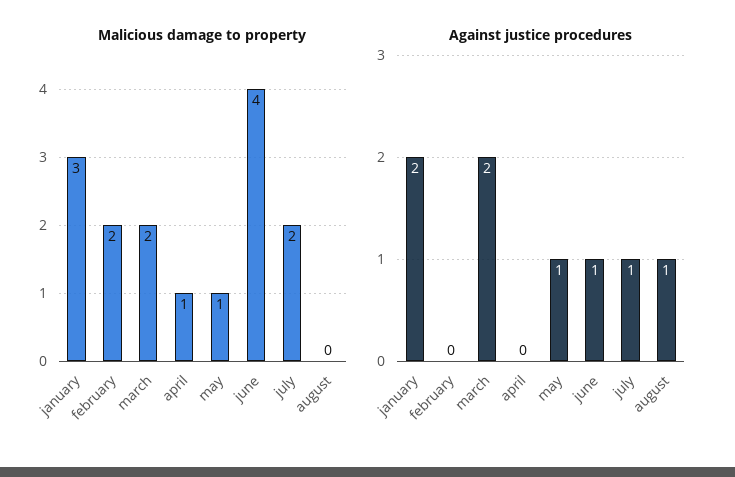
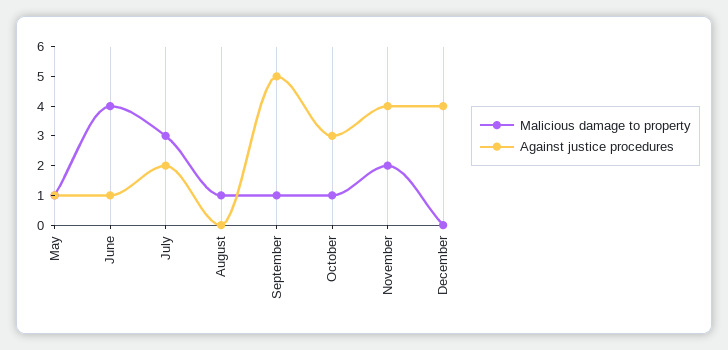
Malicious damage to property, january: 3 -> none
Malicious damage to property, february: 2 -> none
Malicious damage to property, march: 2 -> none
Malicious damage to property, april: 1 -> none
Malicious damage to property, july: 2 -> 3
Malicious damage to property, august: 0 -> 1
Against justice procedures, january: 2 -> none
Against justice procedures, february: 0 -> none
Against justice procedures, march: 2 -> none
Against justice procedures, april: 0 -> none
Against justice procedures, july: 1 -> 2
Against justice procedures, august: 1 -> 0
Malicious damage to property, September: none -> 1
Against justice procedures, September: none -> 5
Malicious damage to property, October: none -> 1
Against justice procedures, October: none -> 3
Malicious damage to property, November: none -> 2
Against justice procedures, November: none -> 4
Malicious damage to property, December: none -> 0
Against justice procedures, December: none -> 4

